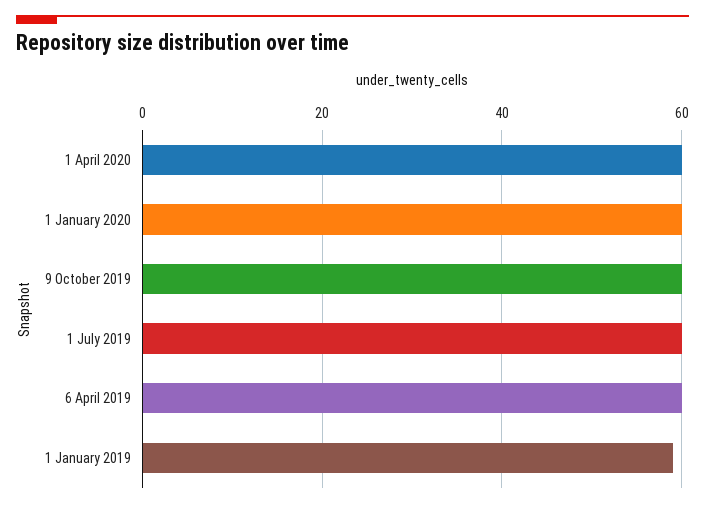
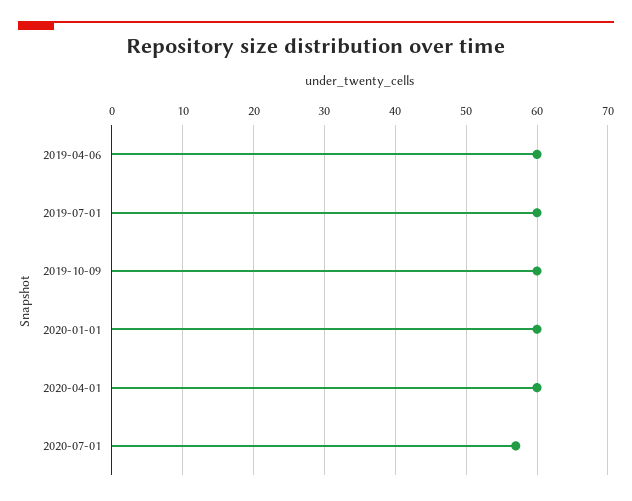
1 January 2019: 60 -> none
2020-07-01: none -> 57

